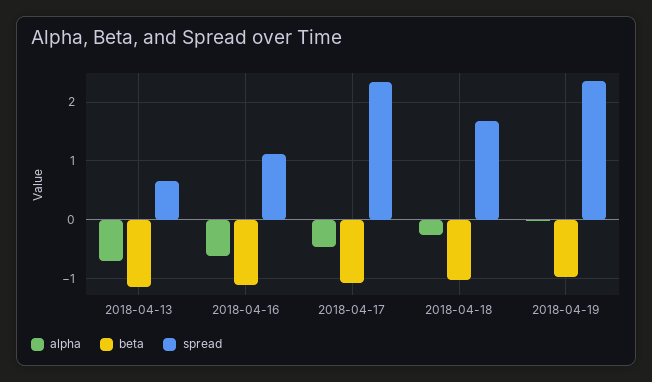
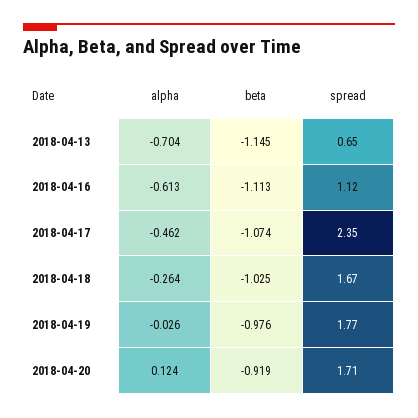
spread, 2018-04-19: 2.4 -> 1.77
alpha, 2018-04-20: none -> 0.124
beta, 2018-04-20: none -> -0.919
spread, 2018-04-20: none -> 1.71

